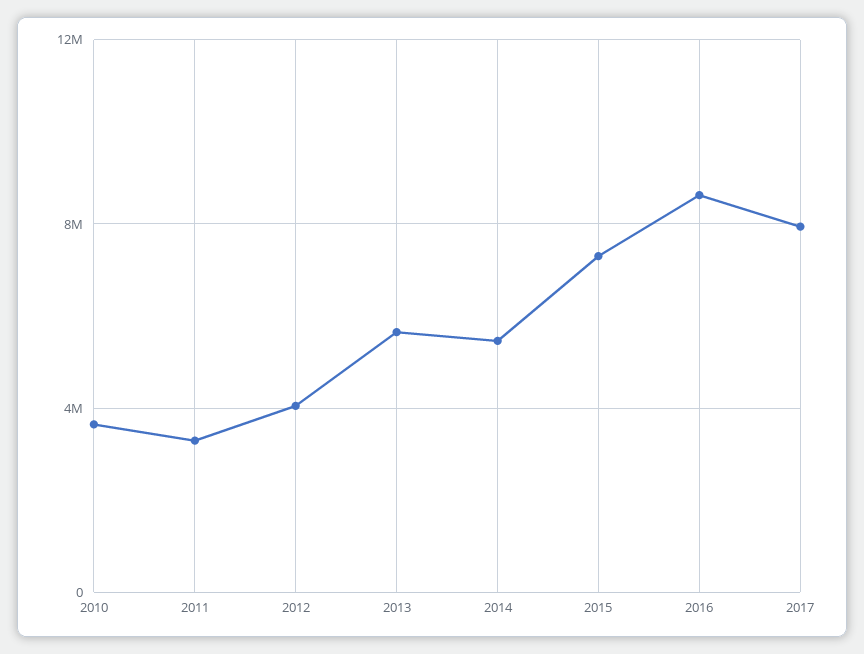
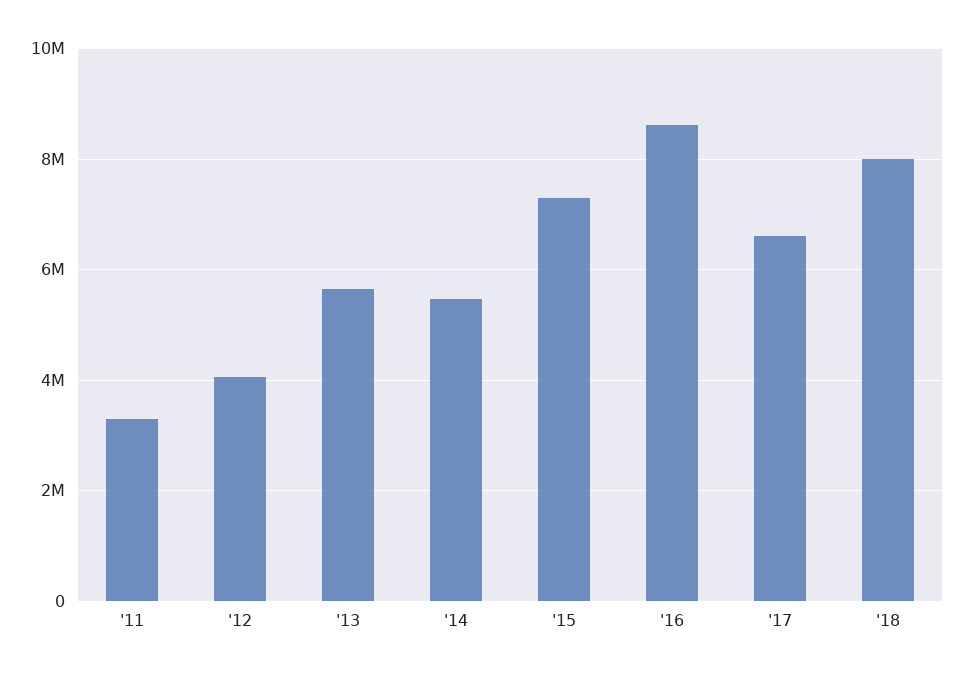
2010: 3500000 -> none
2017: 8000000 -> 6600000
'18: none -> 8000000

